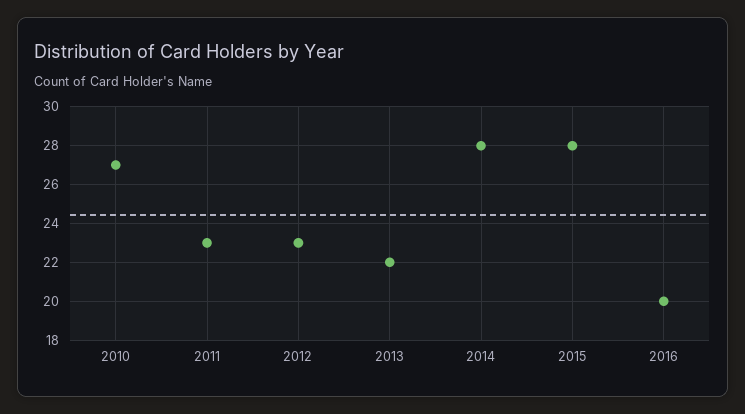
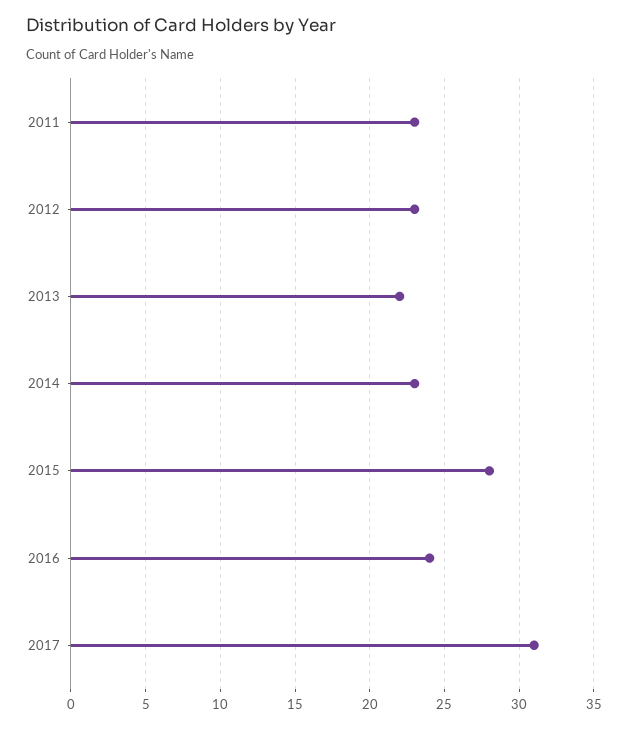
2010: 27 -> none
2014: 28 -> 23
2016: 20 -> 24
2017: none -> 31

